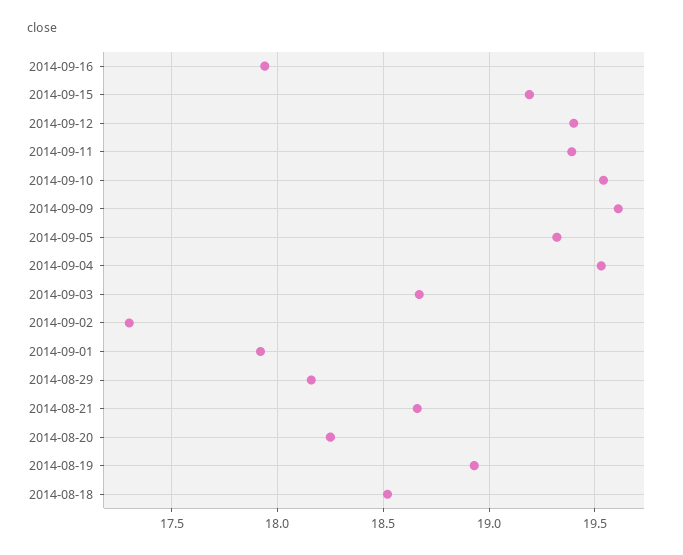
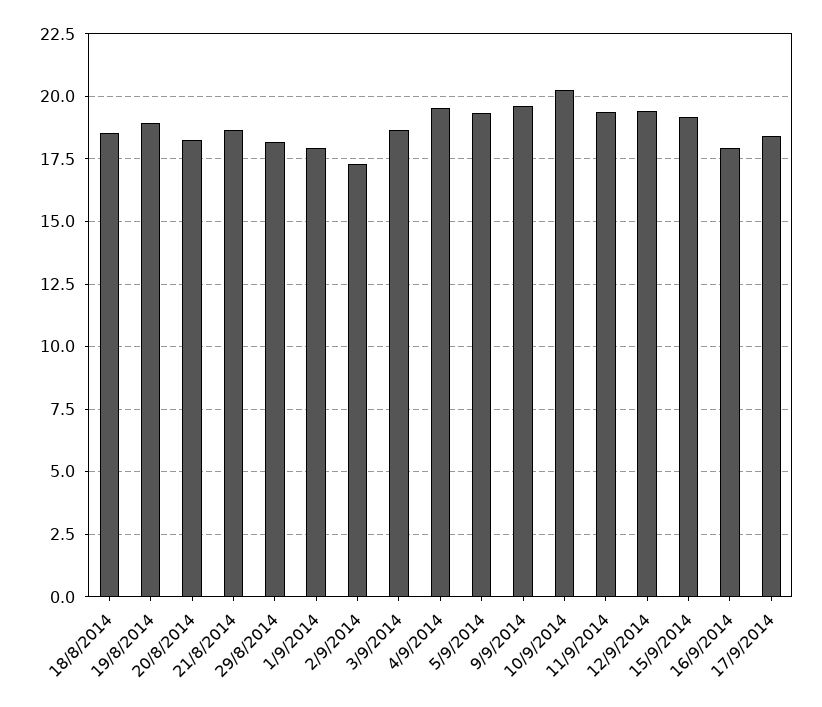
2014-09-10: 19.55 -> 20.25
17/9/2014: none -> 18.5

